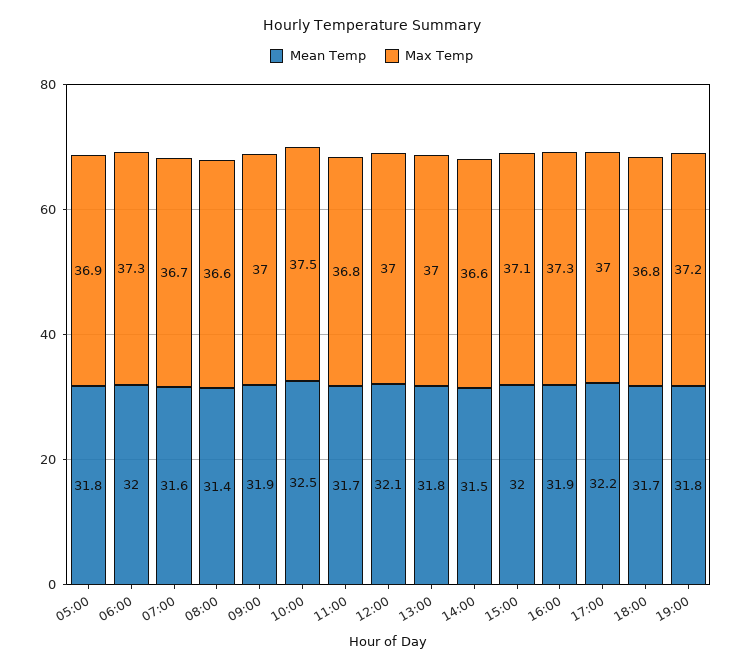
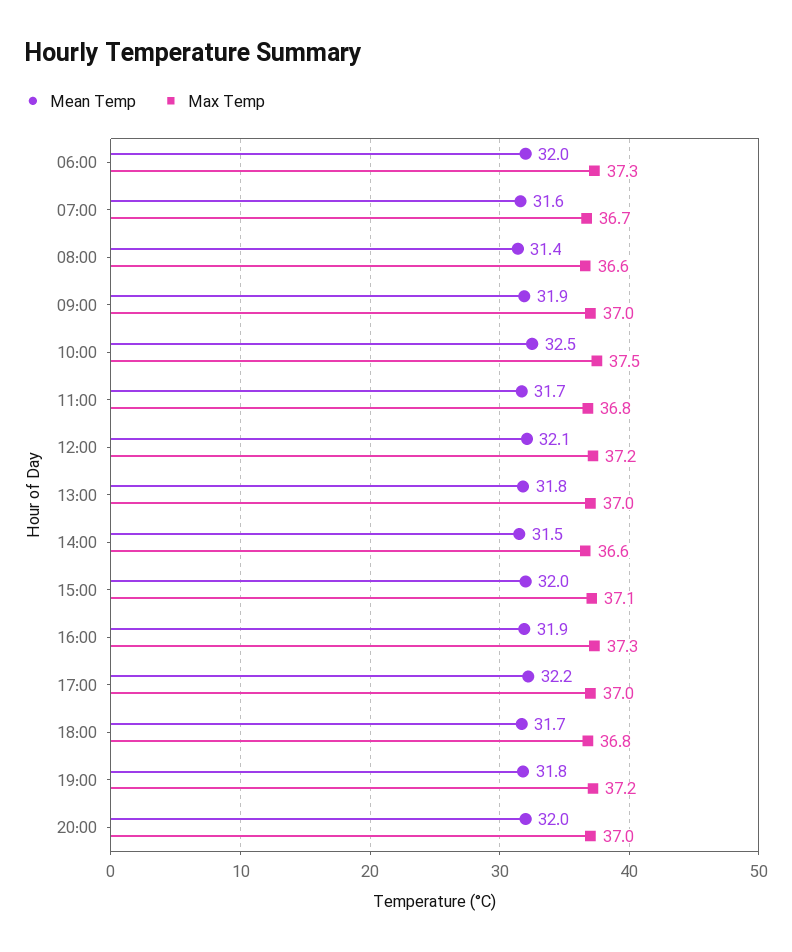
Mean Temp, 05:00: 31.8 -> none
Max Temp, 05:00: 36.9 -> none
Max Temp, 12:00: 37 -> 37.2
Mean Temp, 20:00: none -> 32
Max Temp, 20:00: none -> 37

